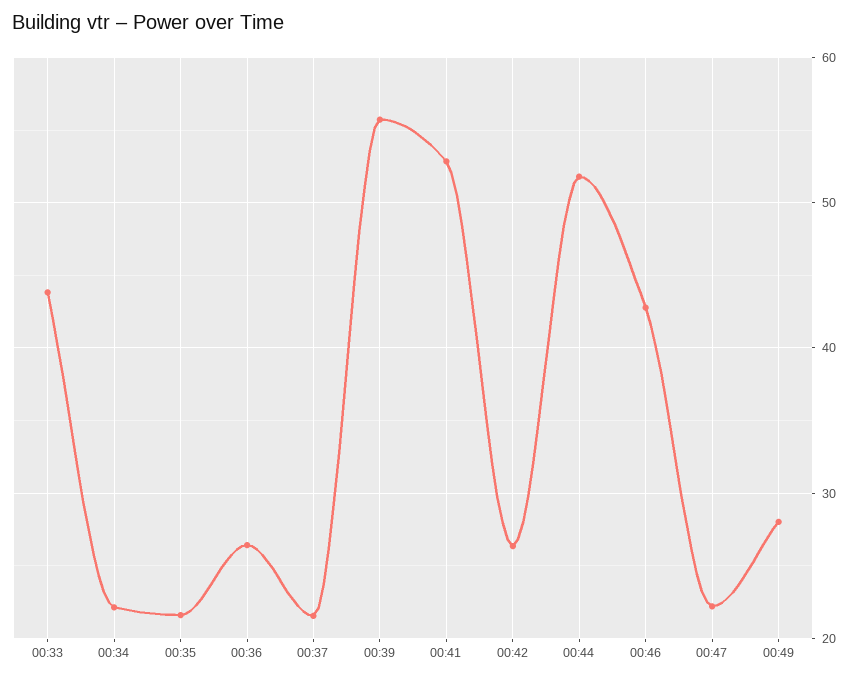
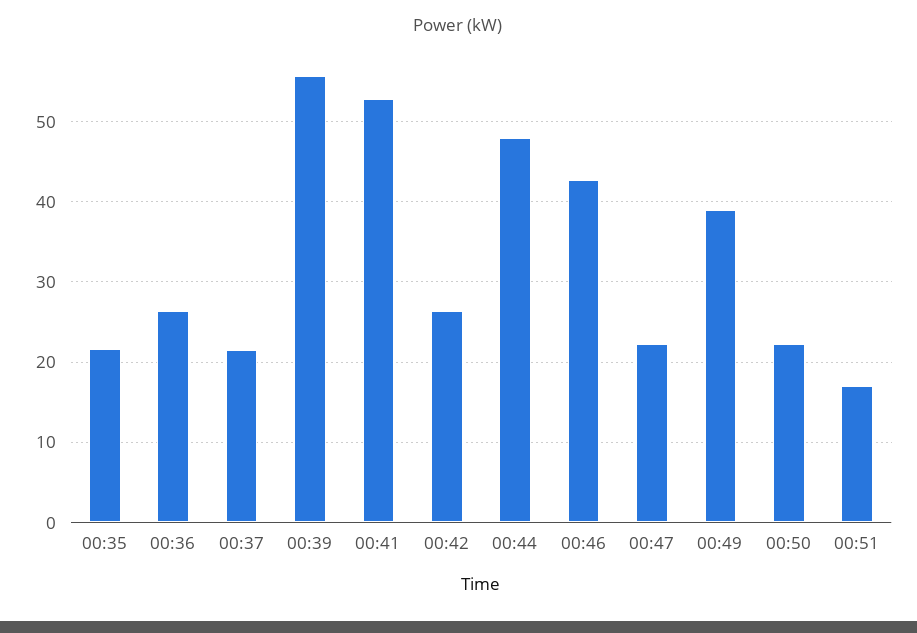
00:33: 44 -> none
00:34: 22 -> none
00:44: 52 -> 48
00:49: 28 -> 39
00:50: none -> 22
00:51: none -> 17

